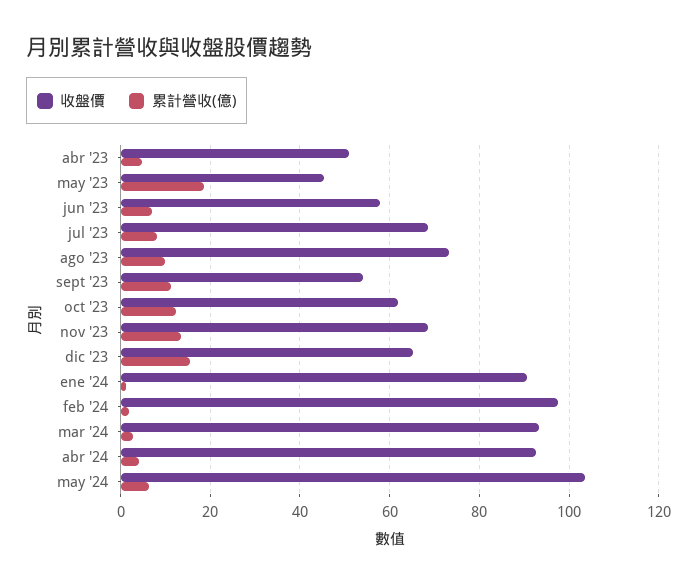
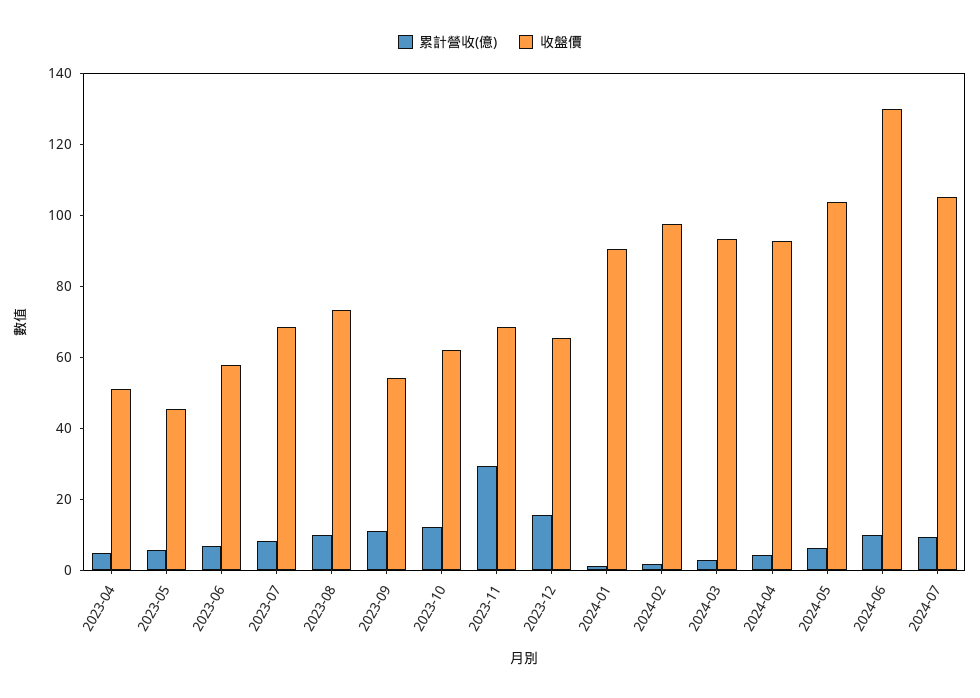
累計營收(億), may '23: 18 -> 5
累計營收(億), nov '23: 14 -> 30
累計營收(億), 2024-06: none -> 10
收盤價, 2024-06: none -> 130
累計營收(億), 2024-07: none -> 10
收盤價, 2024-07: none -> 105

